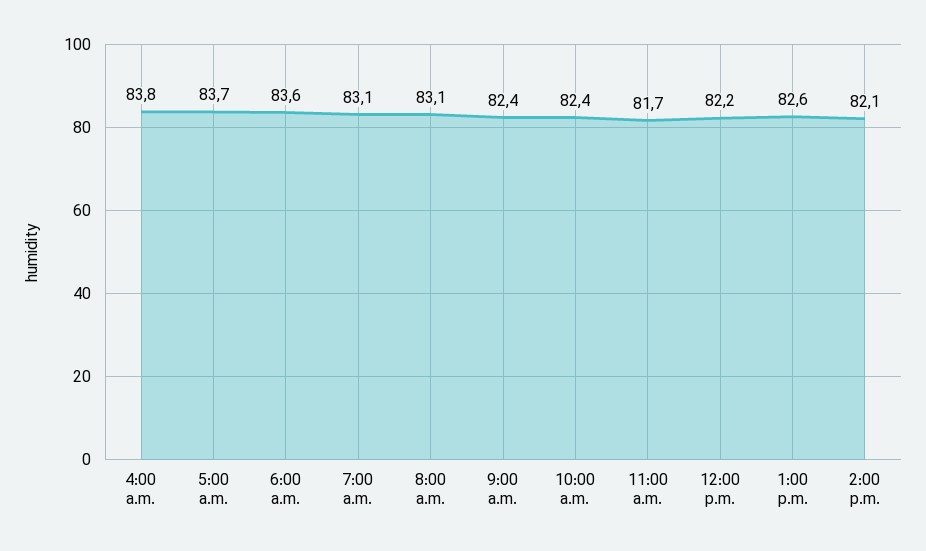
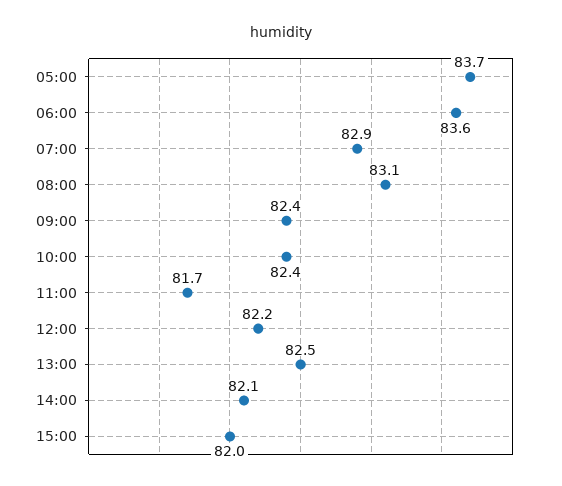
4:00 a.m.: 83.8 -> none
7:00 a.m.: 83.1 -> 82.9
1:00 p.m.: 82.6 -> 82.5
15:00: none -> 82

